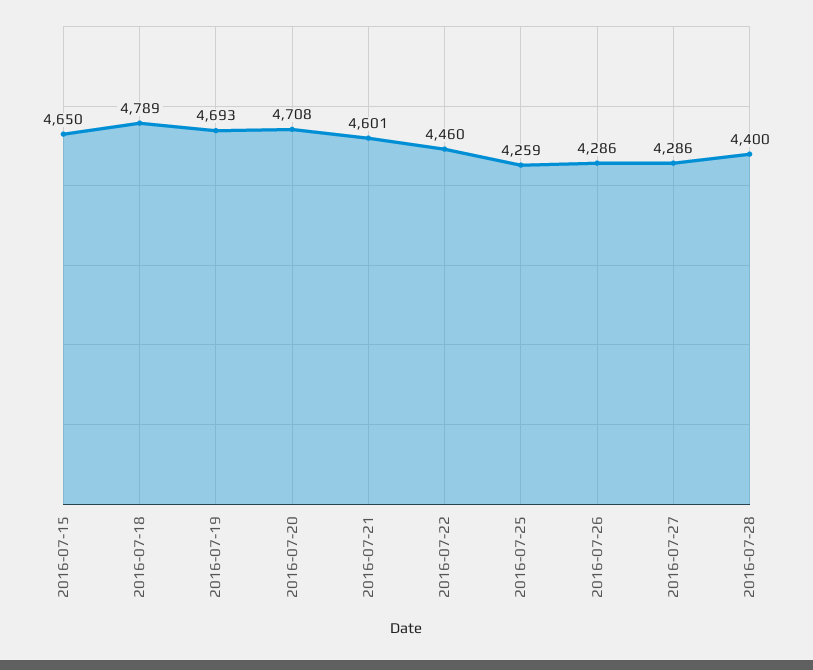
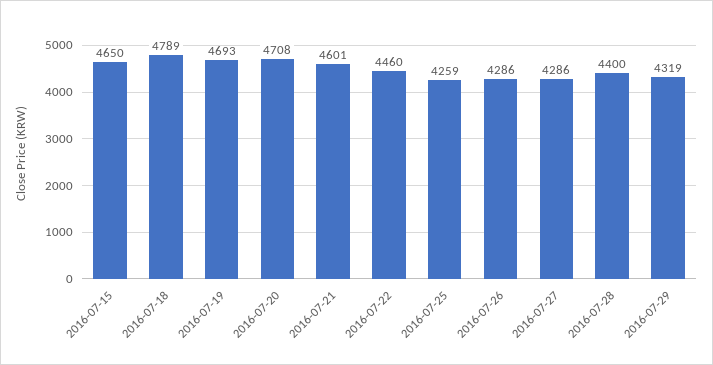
2016-07-29: none -> 4319

